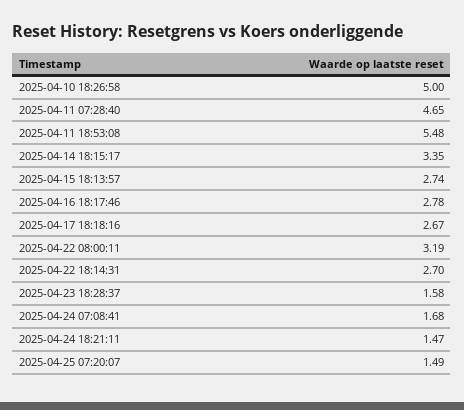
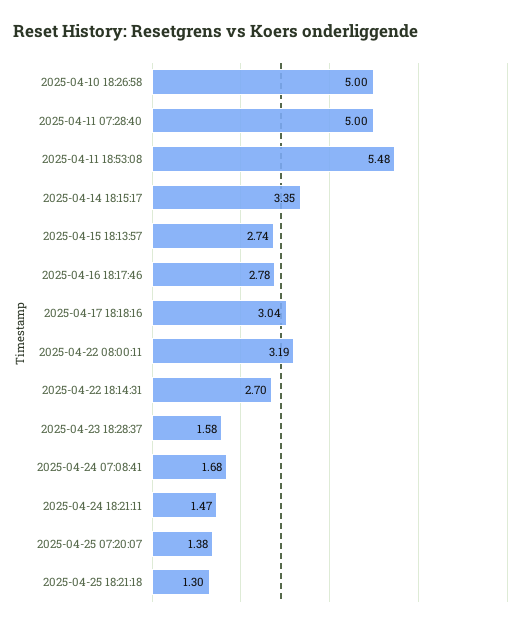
2025-04-11 07:28:40: 4.65 -> 5
2025-04-17 18:18:16: 2.67 -> 3.04
2025-04-25 07:20:07: 1.49 -> 1.38
2025-04-25 18:21:18: none -> 1.3

